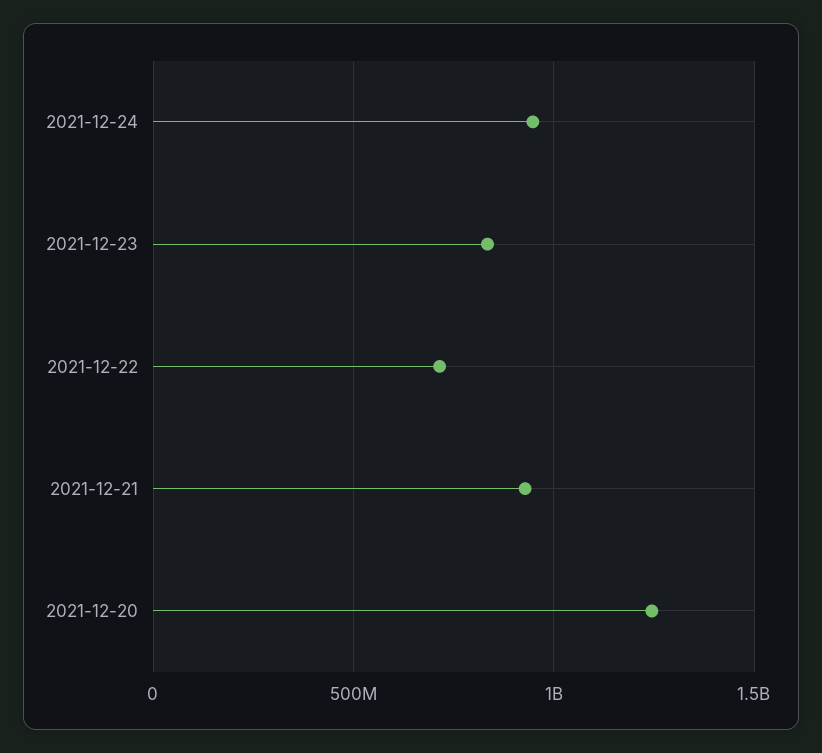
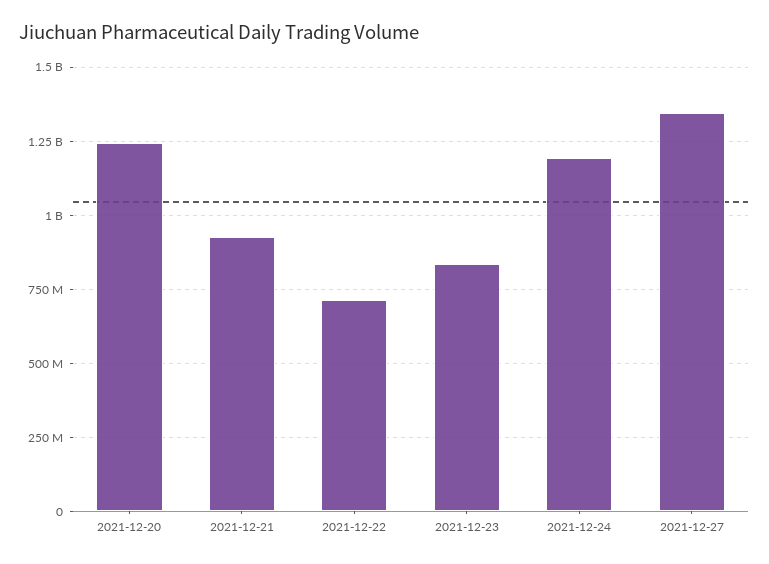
2021-12-24: 950000000 -> 1200000000
2021-12-27: none -> 1350000000

